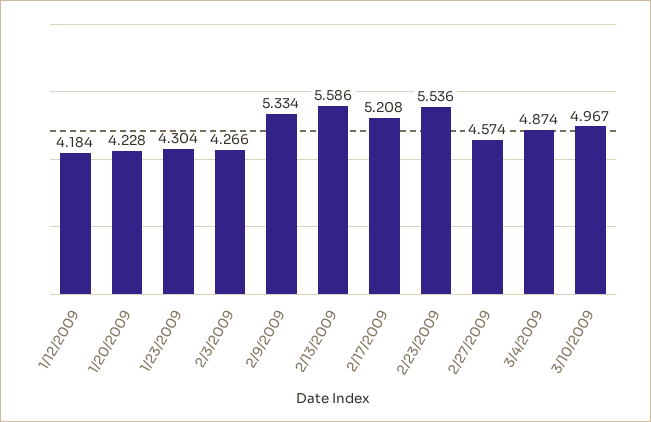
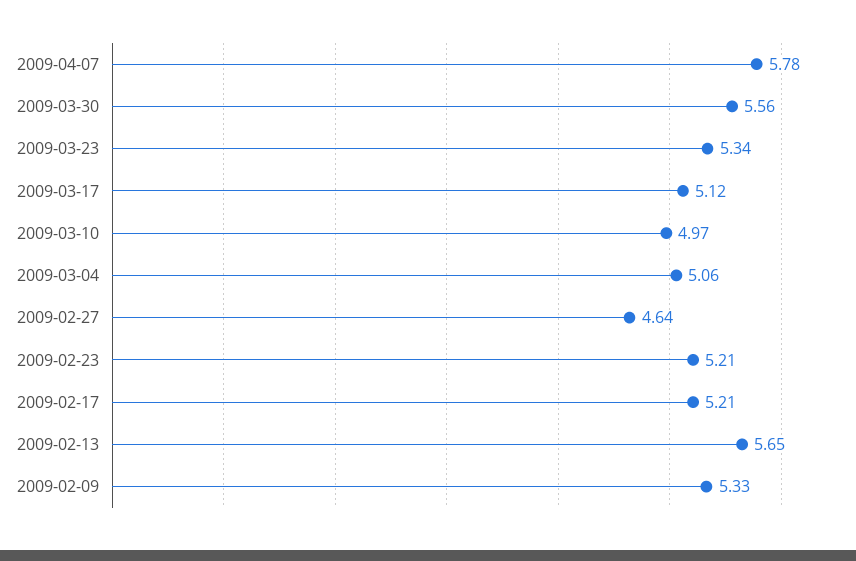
1/12/2009: 4.184 -> none
1/20/2009: 4.228 -> none
1/23/2009: 4.304 -> none
2/3/2009: 4.266 -> none
2/13/2009: 5.586 -> 5.65
2/23/2009: 5.536 -> 5.21
2/27/2009: 4.574 -> 4.64
3/4/2009: 4.874 -> 5.06
2009-04-07: none -> 5.78
2009-03-30: none -> 5.56
2009-03-23: none -> 5.34
2009-03-17: none -> 5.12

